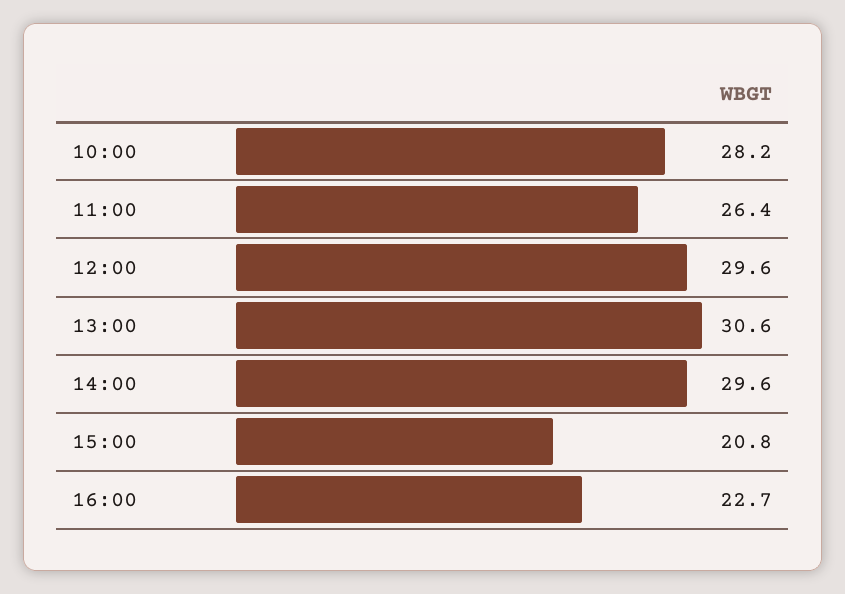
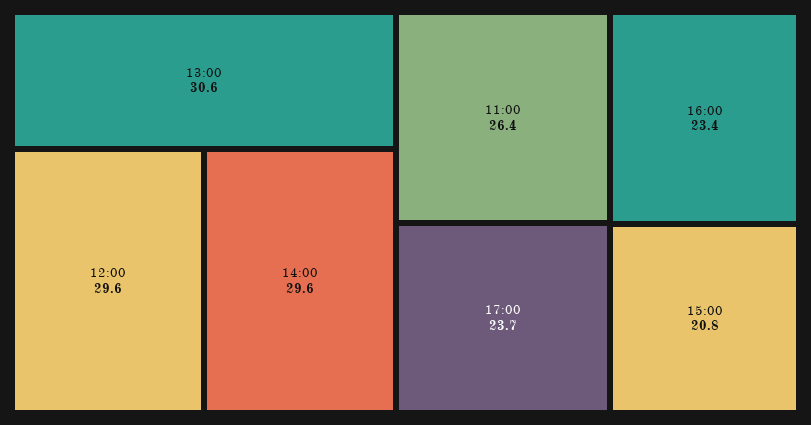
10:00: 28.2 -> none
16:00: 22.7 -> 23.4
17:00: none -> 23.7

